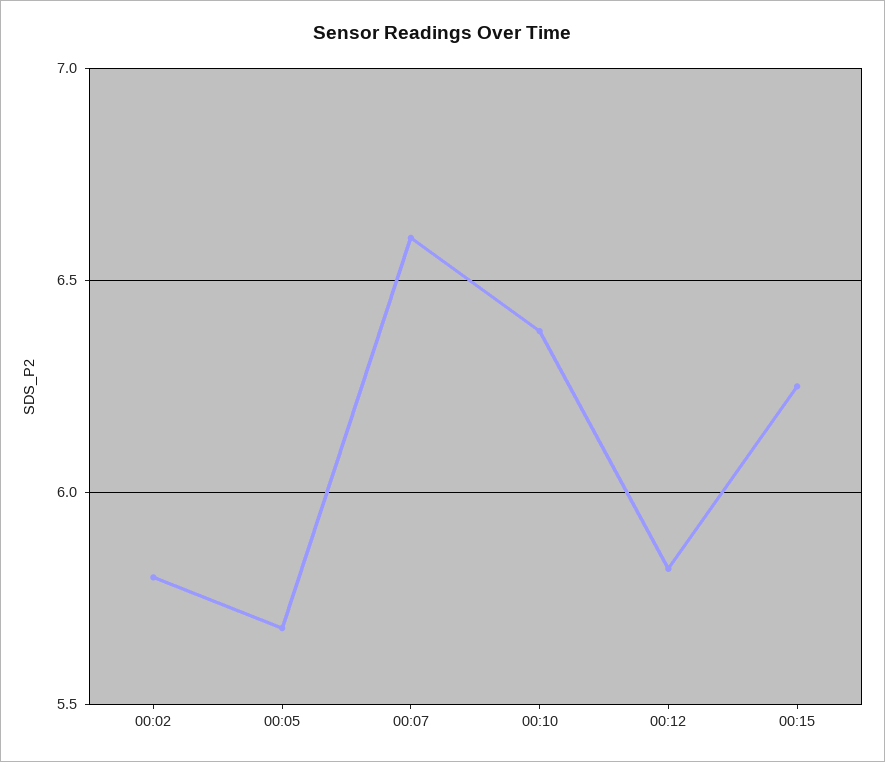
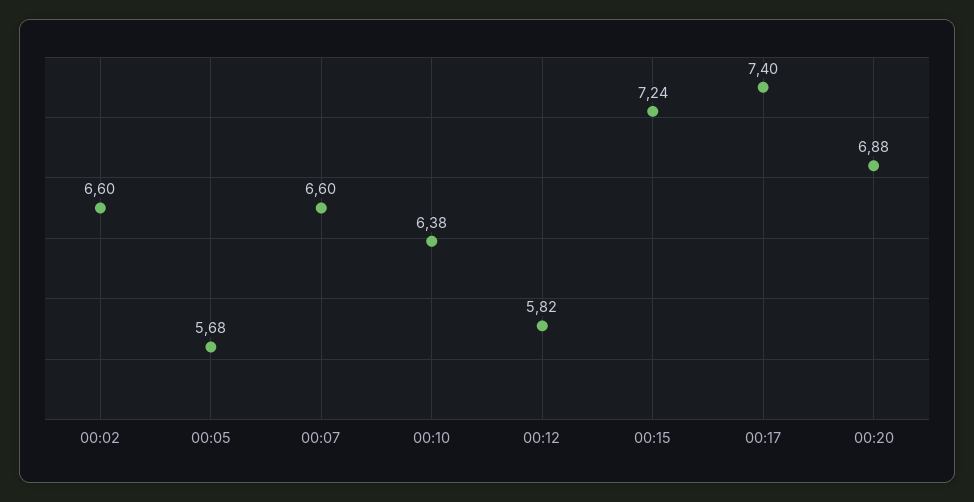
00:02: 5.8 -> 6.6
00:15: 6.25 -> 7.24
00:17: none -> 7.4
00:20: none -> 6.88

